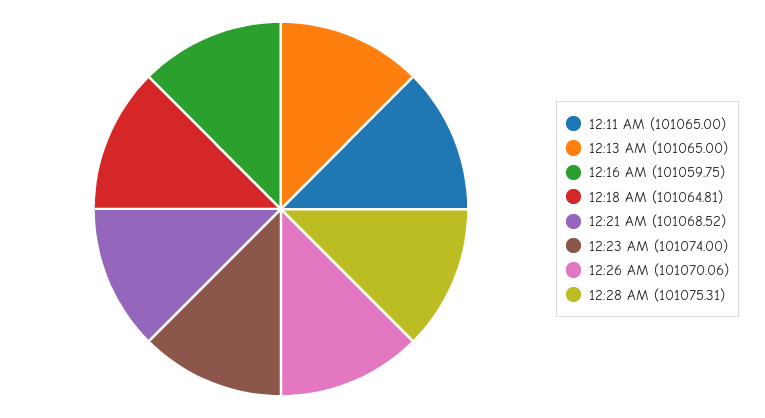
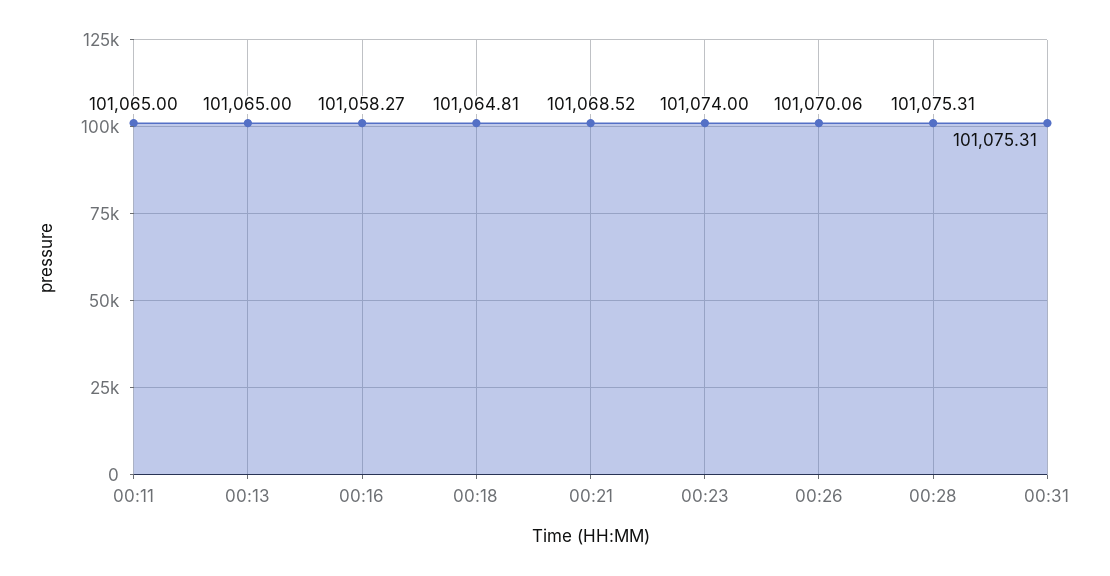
12:16 AM: 101059.75 -> 101058.27
00:31: none -> 101075.31

